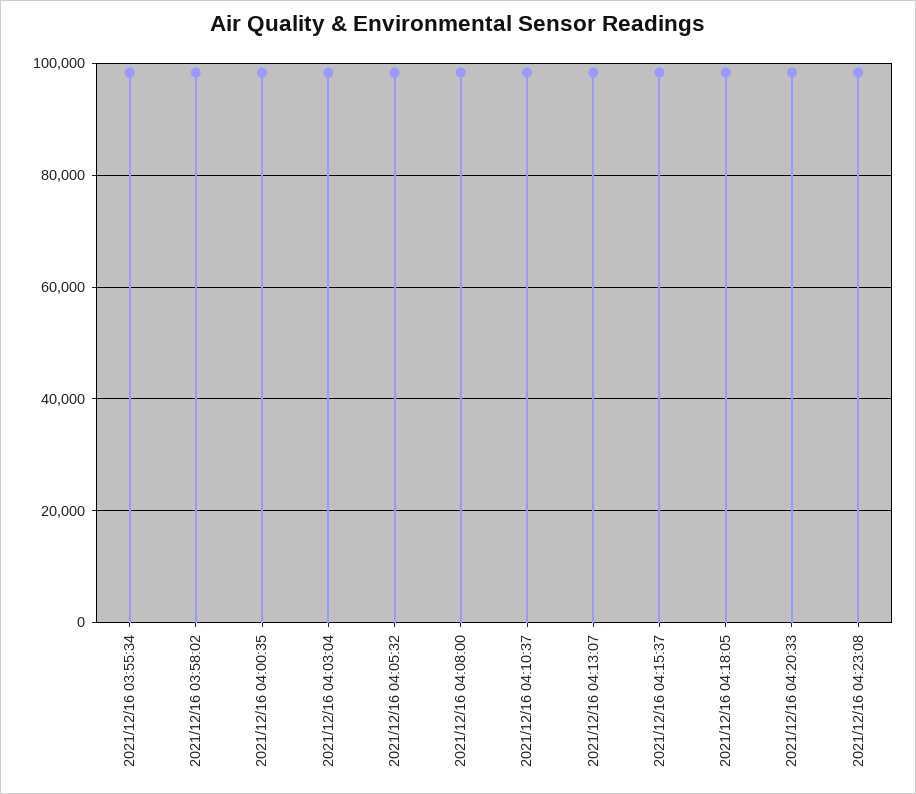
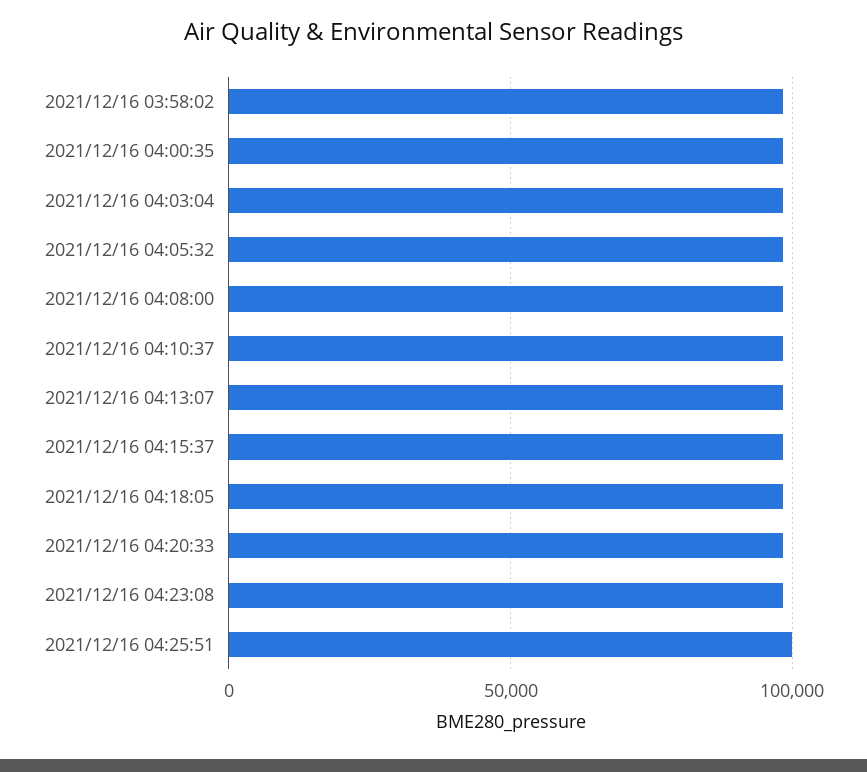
2021/12/16 03:55:34: 98000 -> none
2021/12/16 04:25:51: none -> 100000

